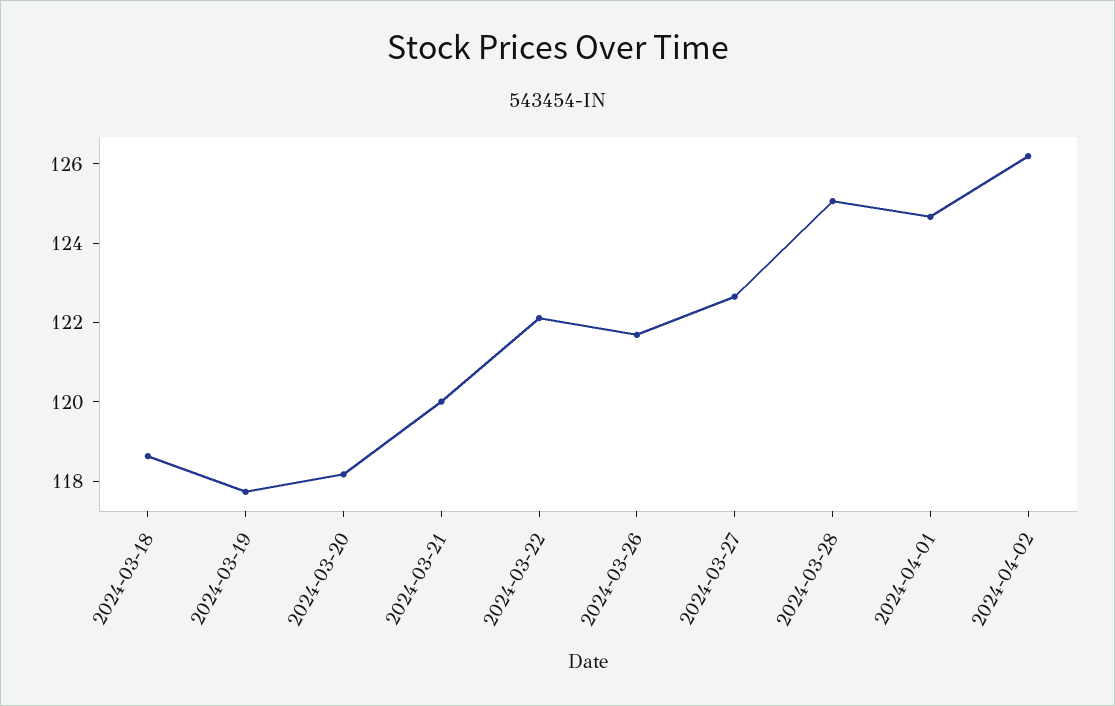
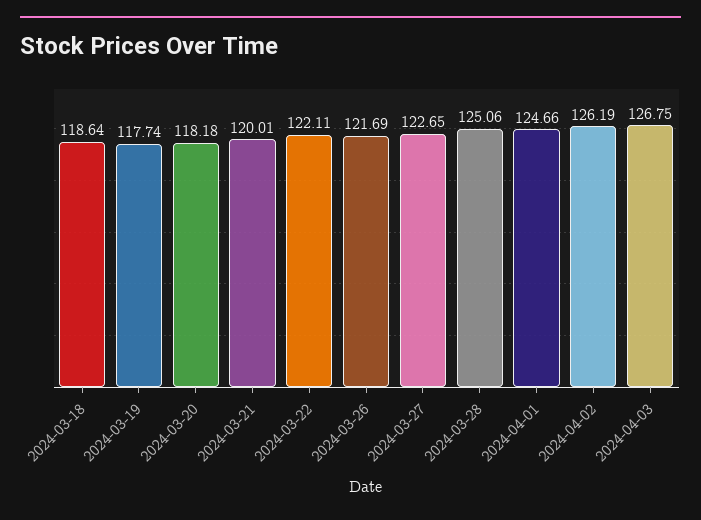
2024-04-03: none -> 126.75

